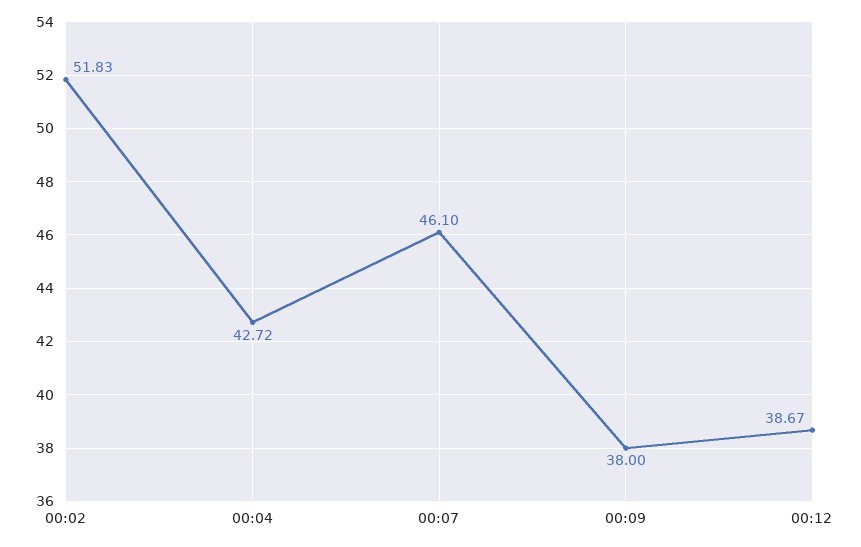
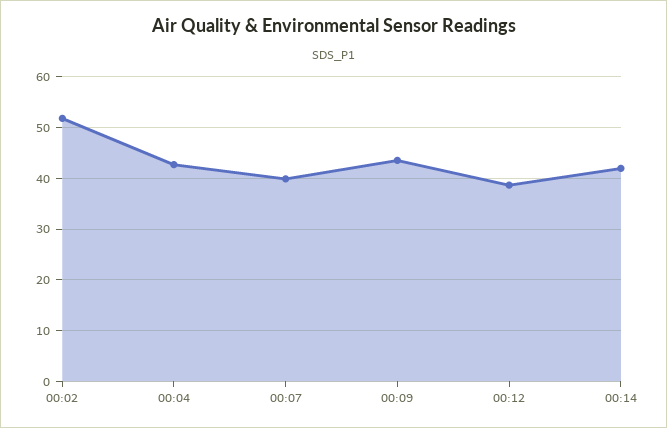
00:07: 46.1 -> 40
00:09: 38 -> 44
00:14: none -> 42

